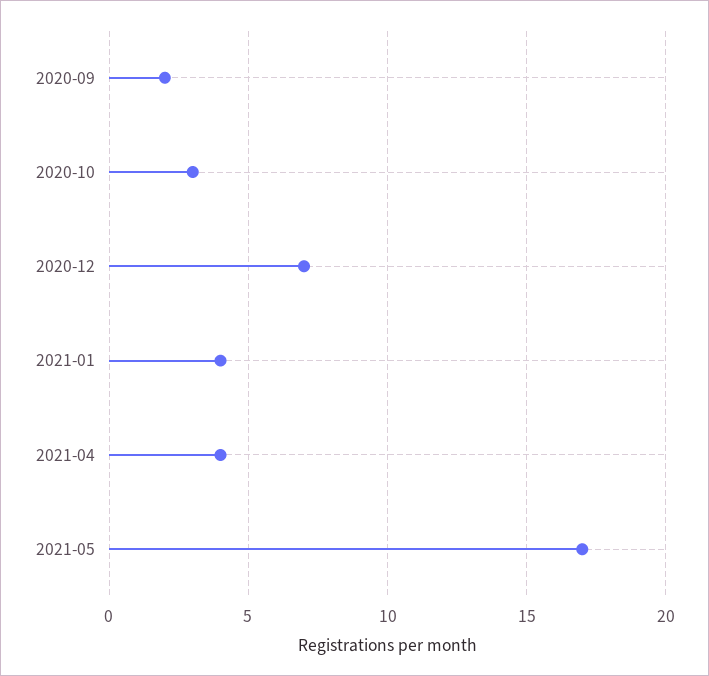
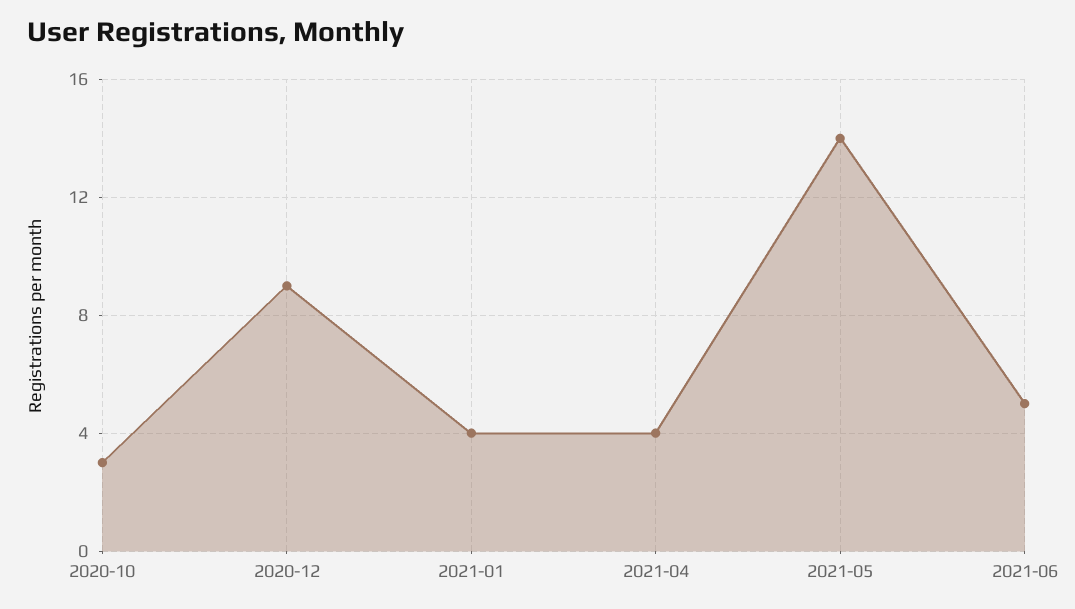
2020-09: 2 -> none
2020-12: 7 -> 9
2021-05: 17 -> 14
2021-06: none -> 5

